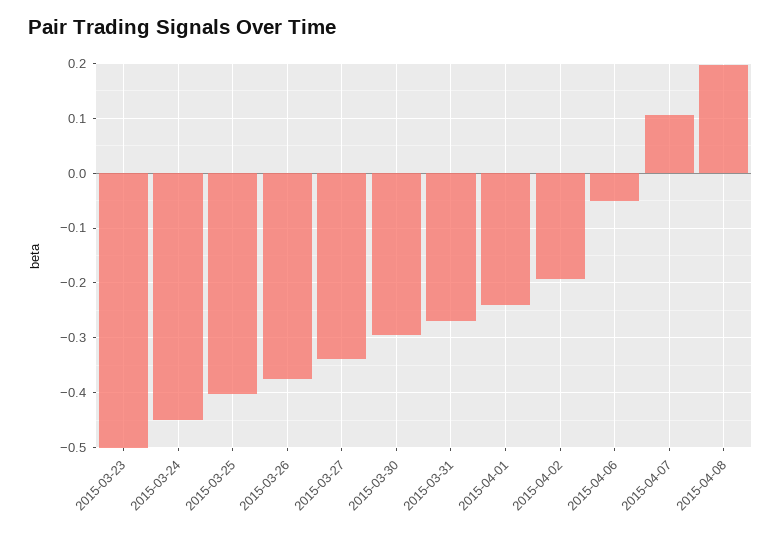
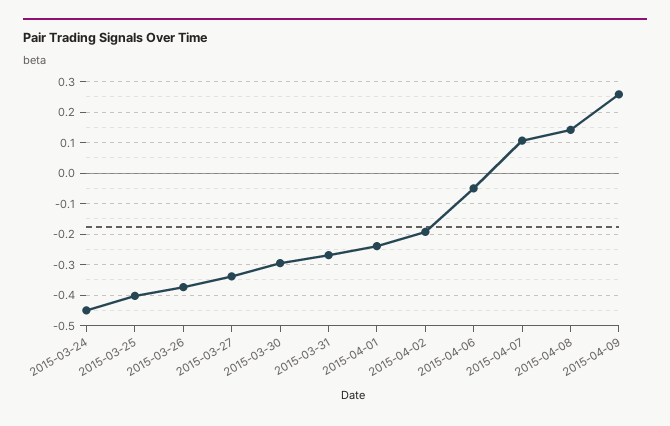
2015-03-23: -0.5 -> none
2015-04-08: 0.2 -> 0.14
2015-04-09: none -> 0.26

